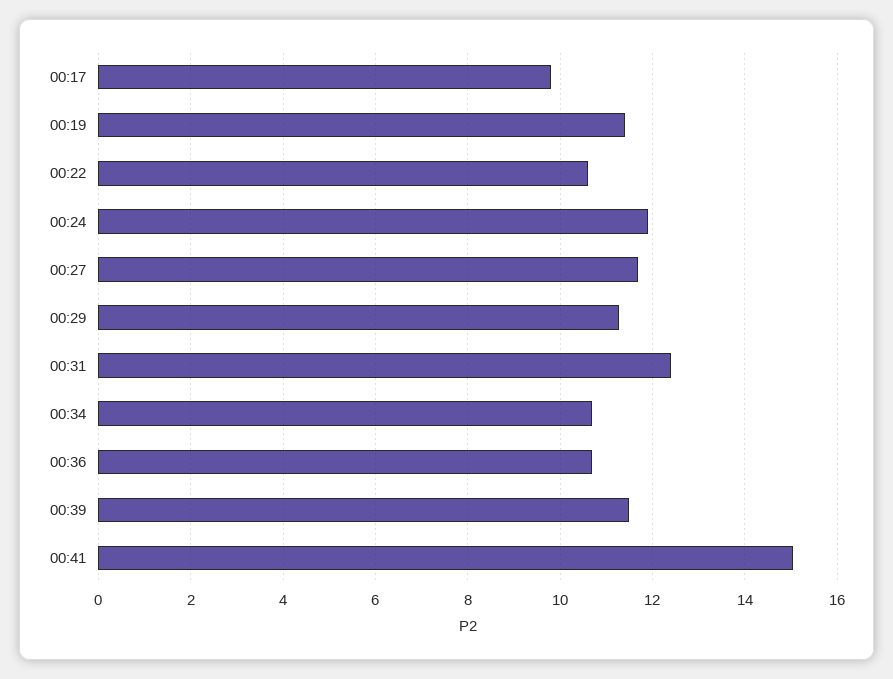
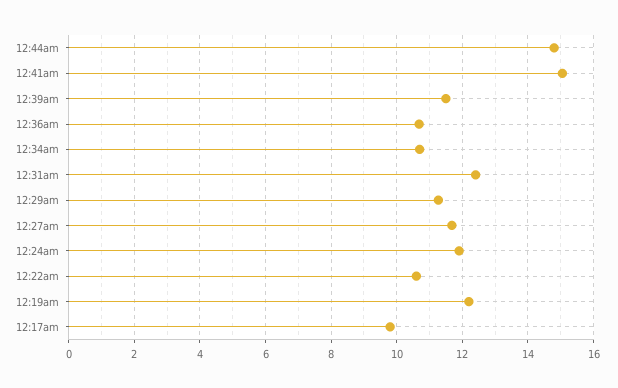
00:19: 11.4 -> 12.2
12:44am: none -> 14.8

